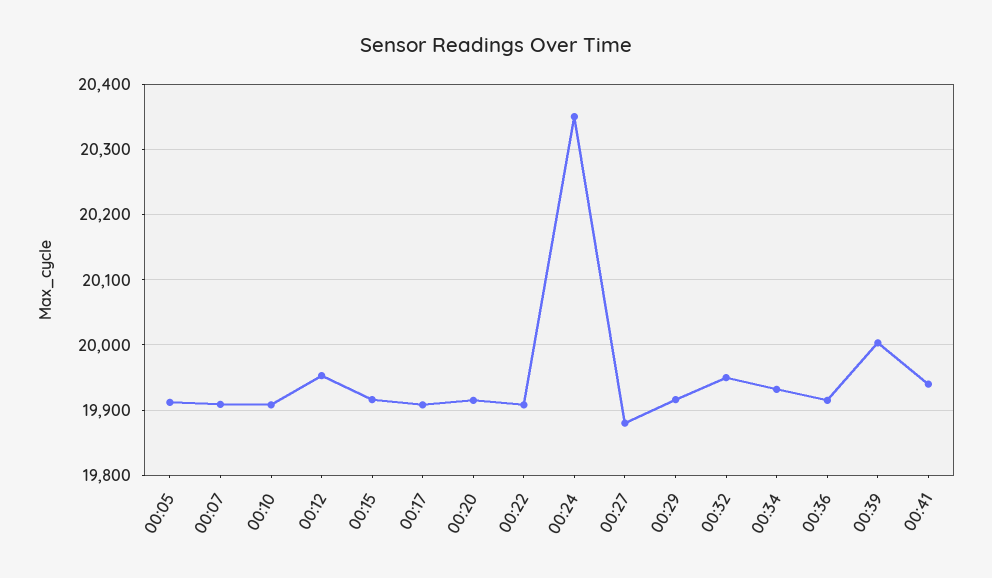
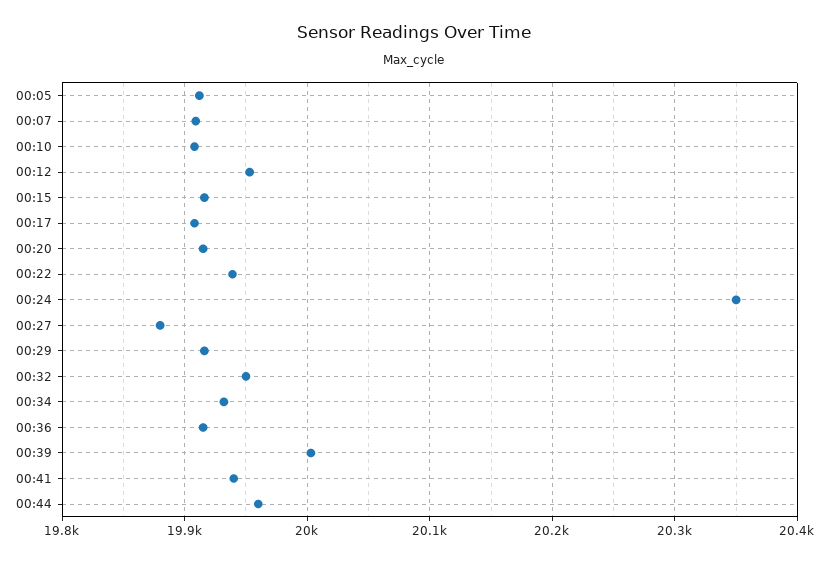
00:22: 19910 -> 19940
00:44: none -> 19960

